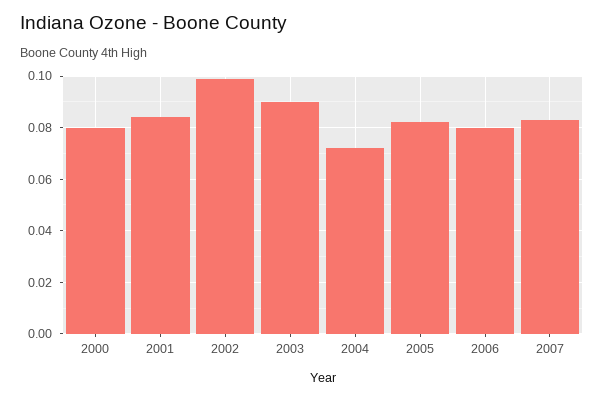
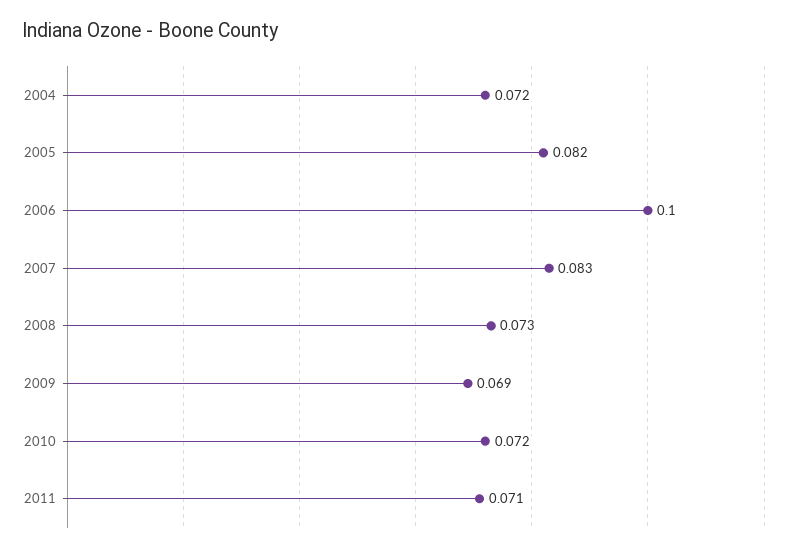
2000: 0.08 -> none
2001: 0.085 -> none
2002: 0.1 -> none
2003: 0.09 -> none
2006: 0.08 -> 0.1
2008: none -> 0.073
2009: none -> 0.069
2010: none -> 0.072
2011: none -> 0.071

